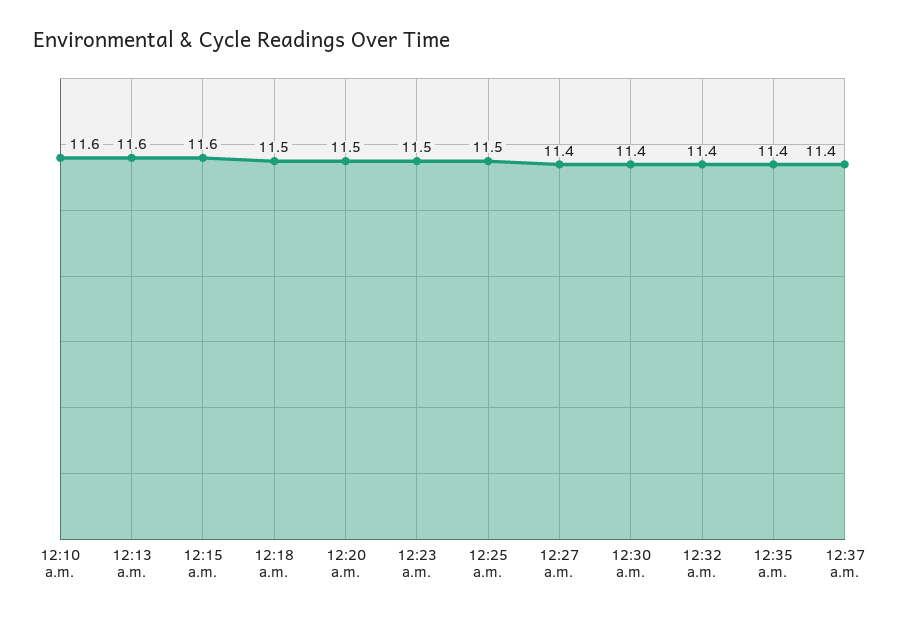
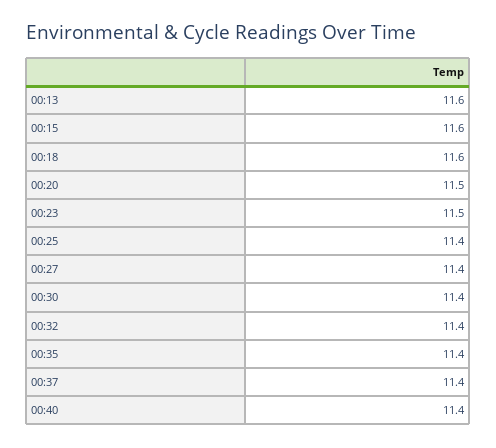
12:10 a.m.: 11.6 -> none
12:18 a.m.: 11.5 -> 11.6
12:25 a.m.: 11.5 -> 11.4
00:40: none -> 11.4

